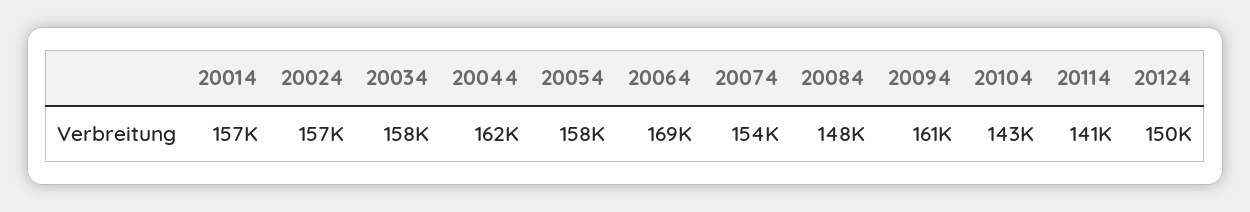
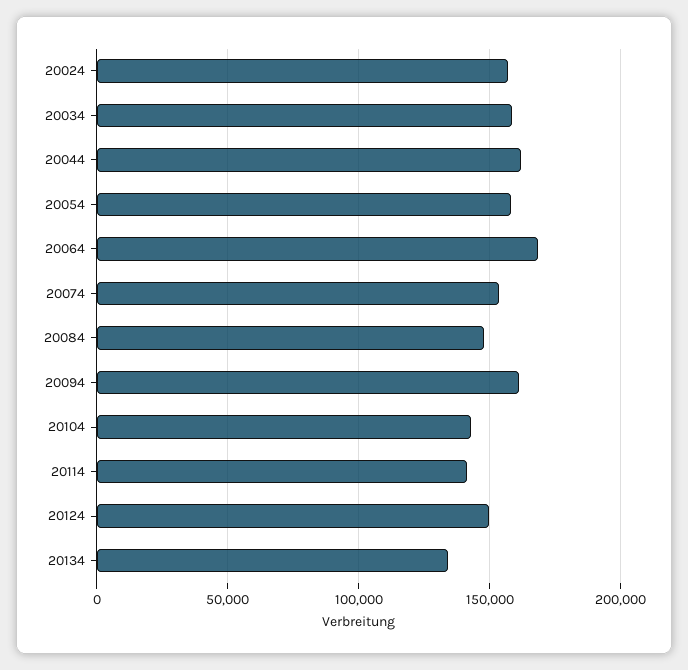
20014: 157000 -> none
20134: none -> 135000

